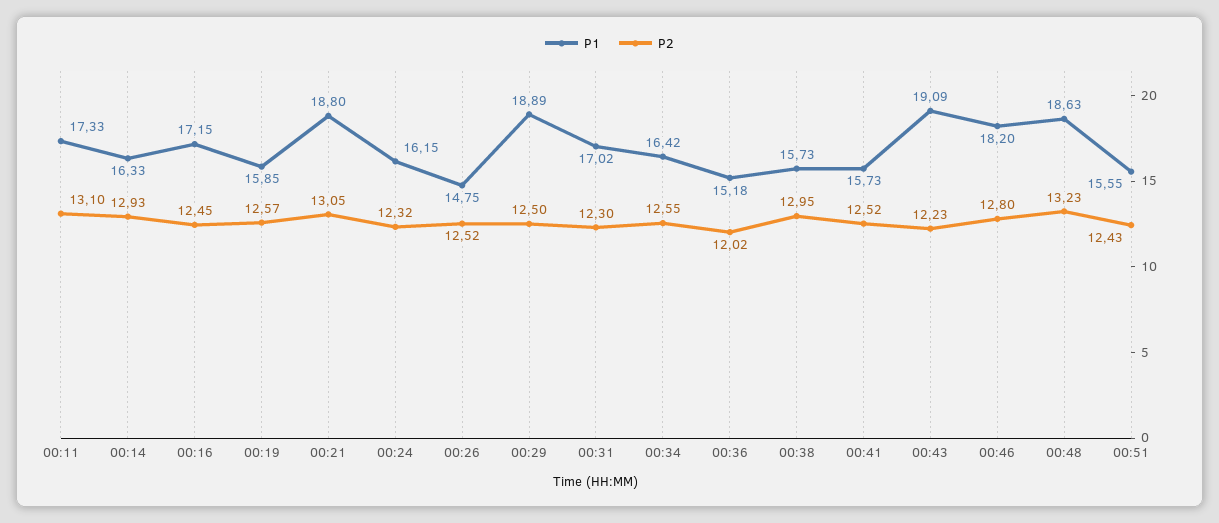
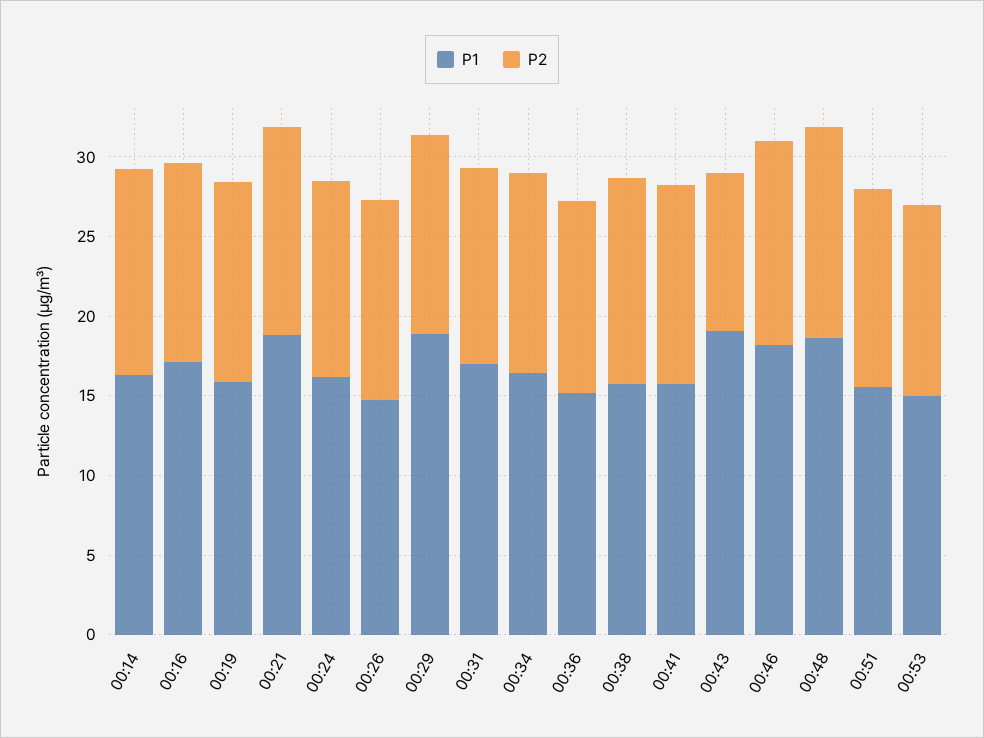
P1, 00:11: 17.33 -> none
P2, 00:11: 13.1 -> none
P2, 00:43: 12.23 -> 10
P1, 00:53: none -> 15
P2, 00:53: none -> 12

